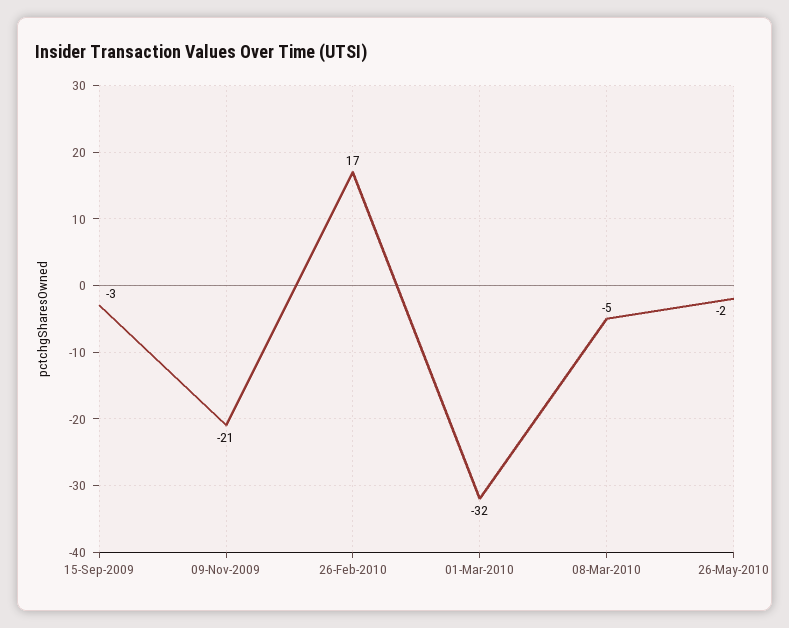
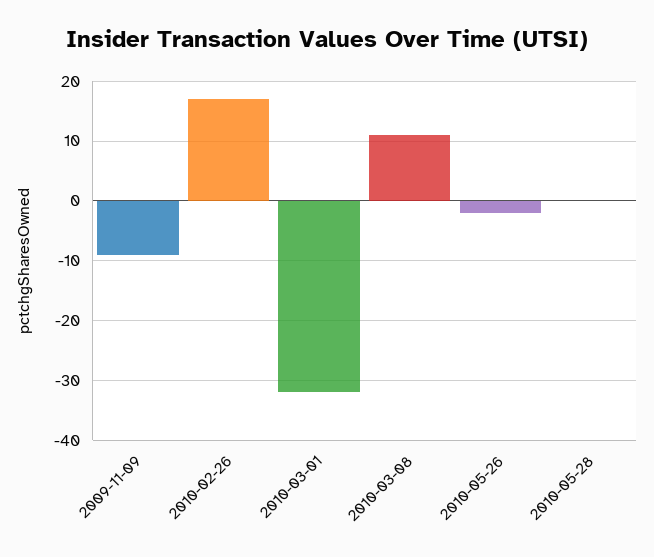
15-Sep-2009: -3 -> none
09-Nov-2009: -21 -> -10
08-Mar-2010: -5 -> 10
2010-05-28: none -> 0

